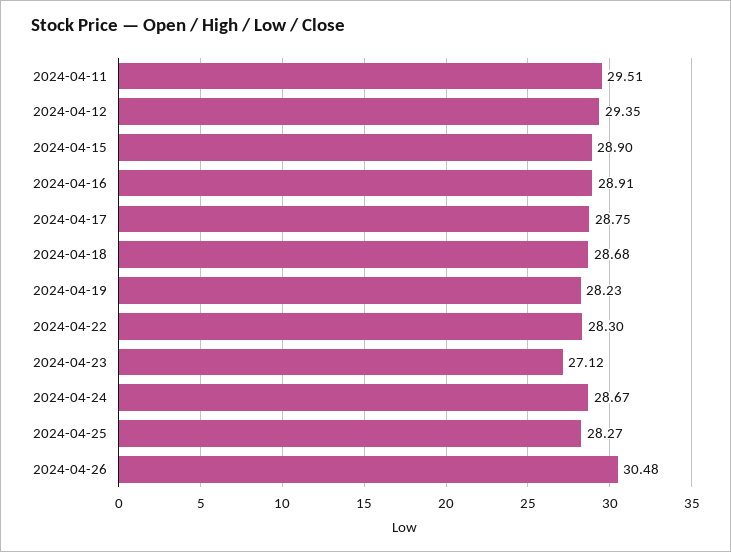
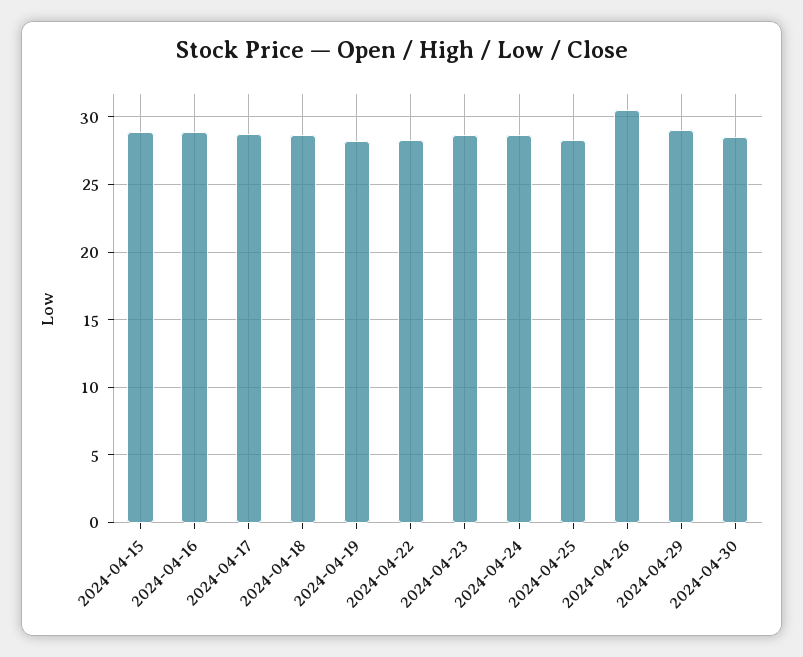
2024-04-11: 29.51 -> none
2024-04-12: 29.35 -> none
2024-04-23: 27.12 -> 28.5
2024-04-29: none -> 29
2024-04-30: none -> 28.5

